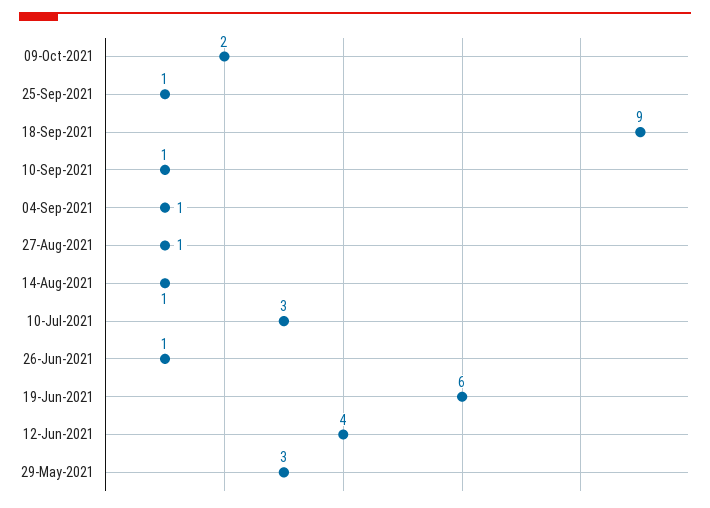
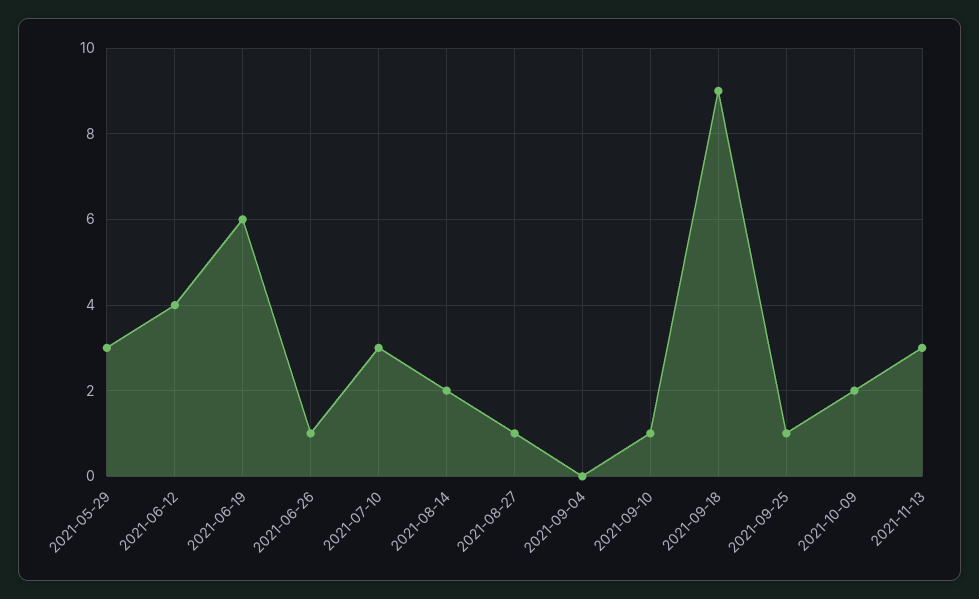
04-Sep-2021: 1 -> 0
14-Aug-2021: 1 -> 2
2021-11-13: none -> 3

